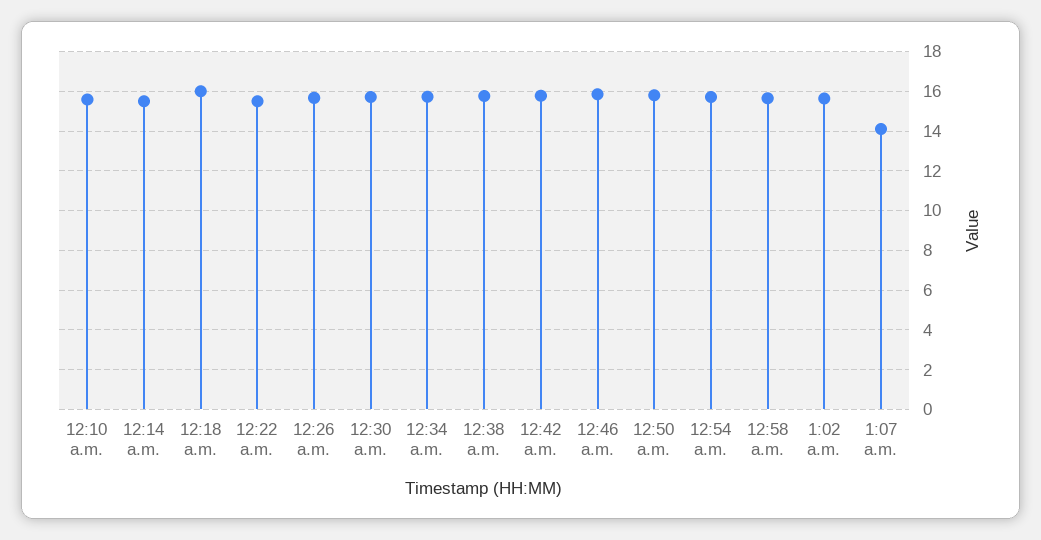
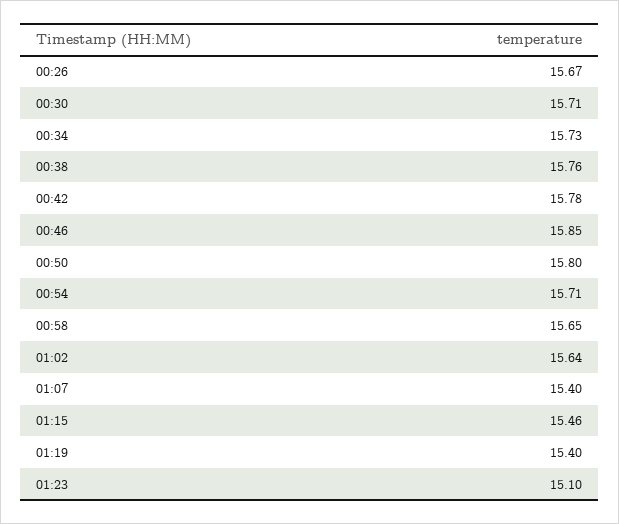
12:10 a.m.: 15.5 -> none
12:14 a.m.: 15.5 -> none
12:18 a.m.: 16 -> none
12:22 a.m.: 15.5 -> none
1:07 a.m.: 14 -> 15.4
01:15: none -> 15.46
01:19: none -> 15.4
01:23: none -> 15.1

